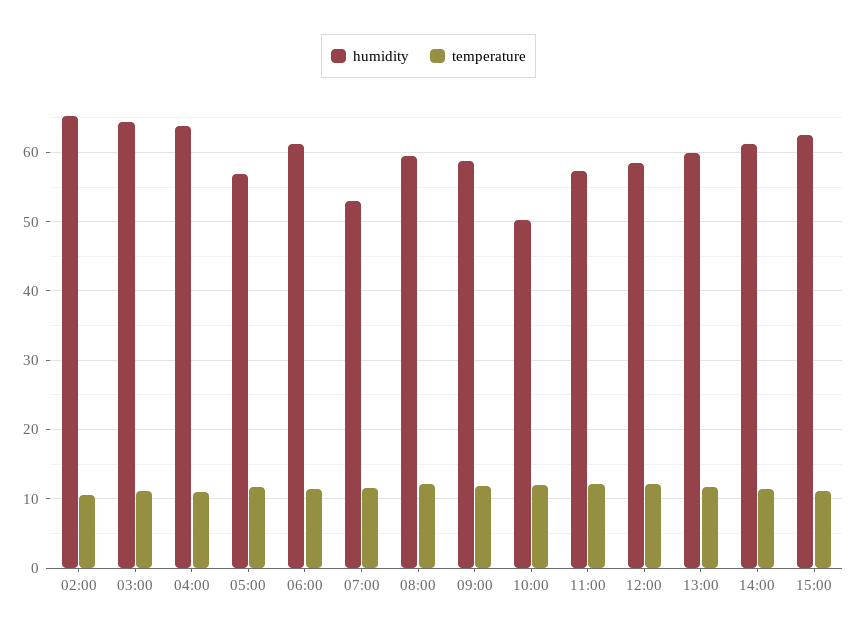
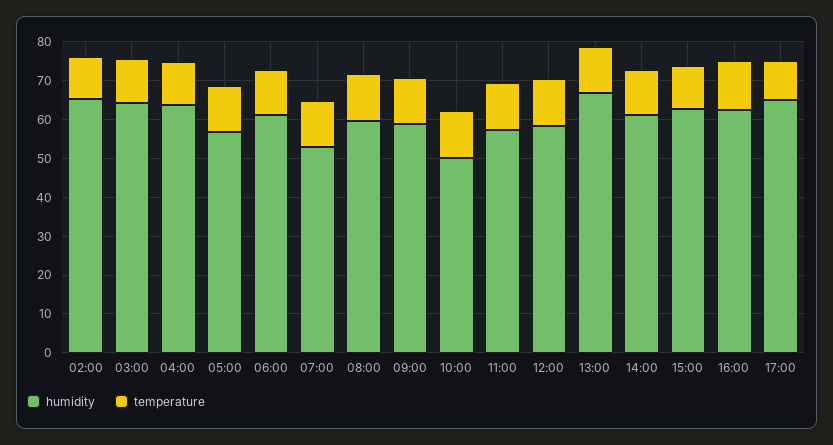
humidity, 13:00: 60 -> 67.5
humidity, 16:00: none -> 62.5
temperature, 16:00: none -> 12.5
humidity, 17:00: none -> 65
temperature, 17:00: none -> 10

